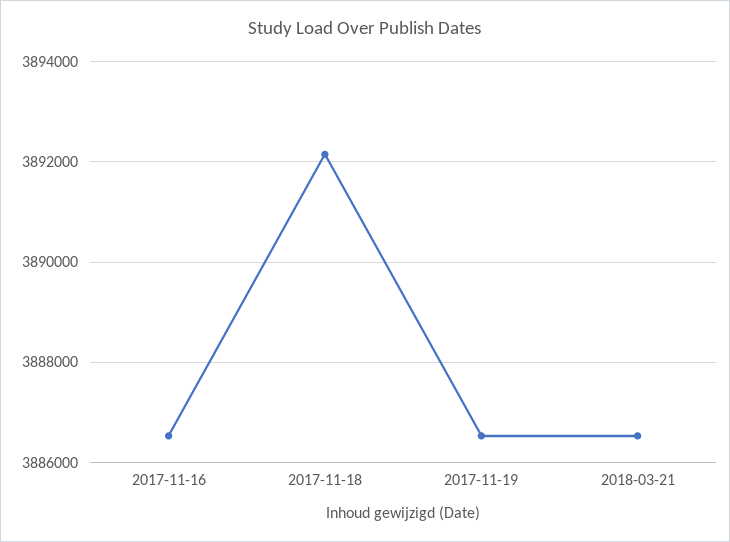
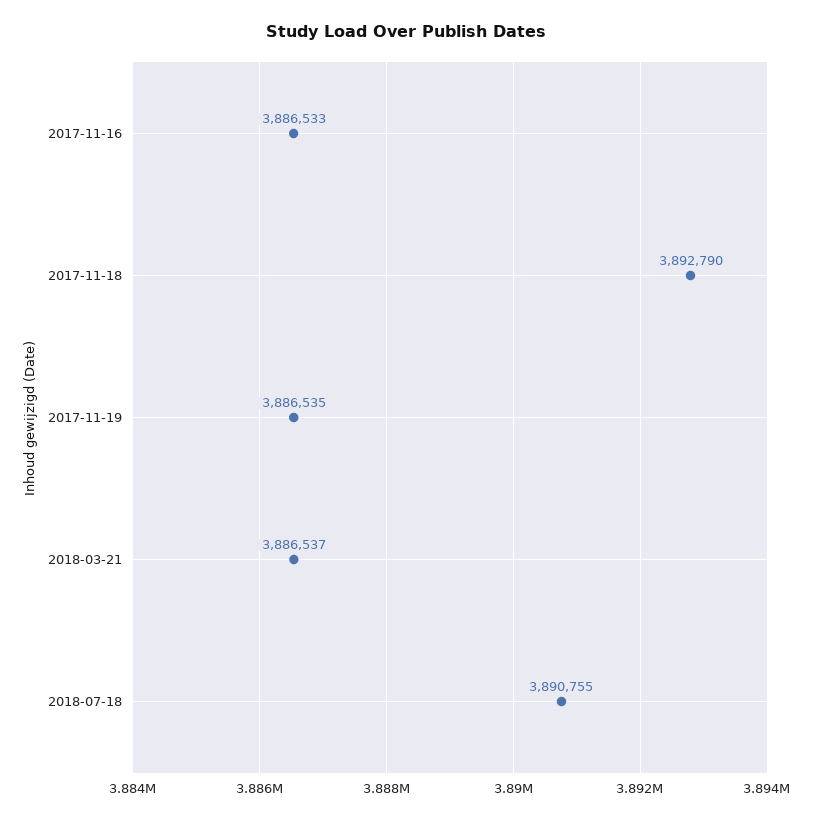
2017-11-18: 3892200 -> 3892790
2018-07-18: none -> 3890755

